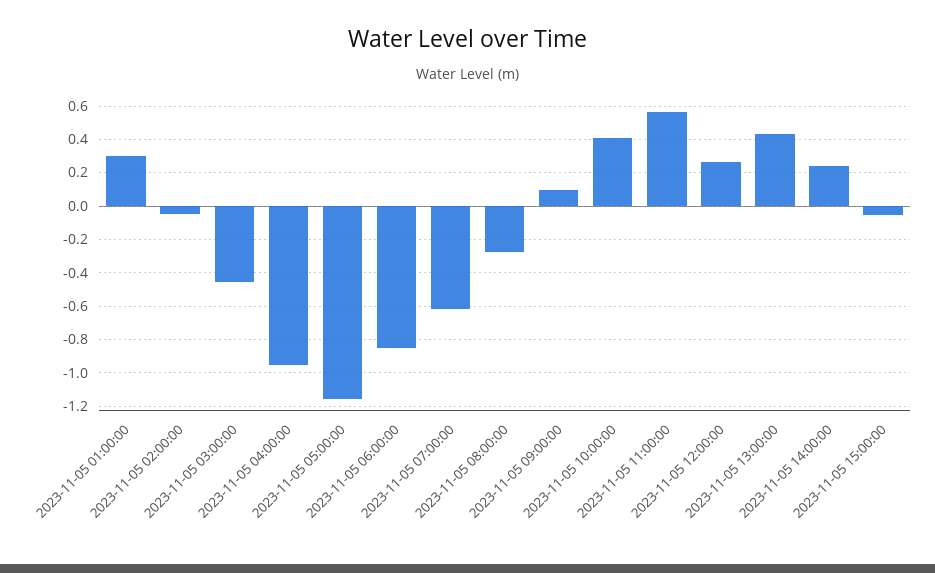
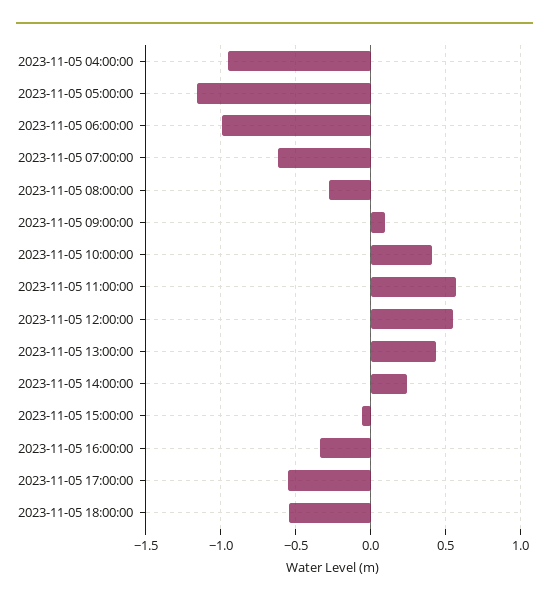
2023-11-05 01:00:00: 0.3 -> none
2023-11-05 02:00:00: -0.05 -> none
2023-11-05 03:00:00: -0.45 -> none
2023-11-05 06:00:00: -0.85 -> -1
2023-11-05 12:00:00: 0.25 -> 0.55
2023-11-05 16:00:00: none -> -0.35
2023-11-05 17:00:00: none -> -0.55
2023-11-05 18:00:00: none -> -0.55

